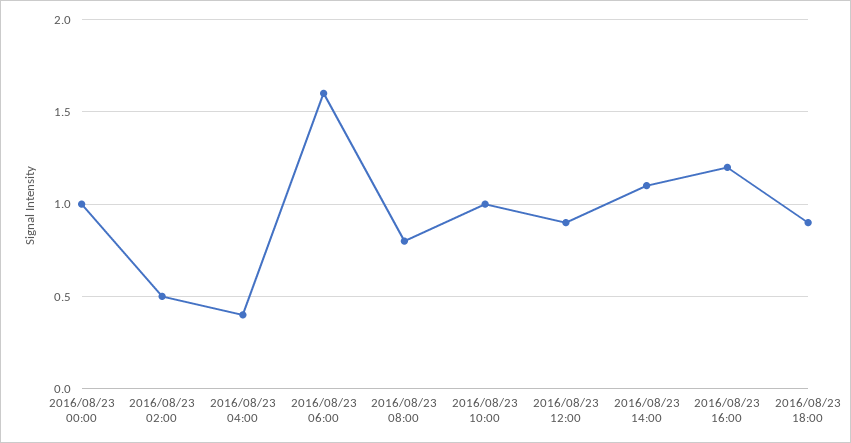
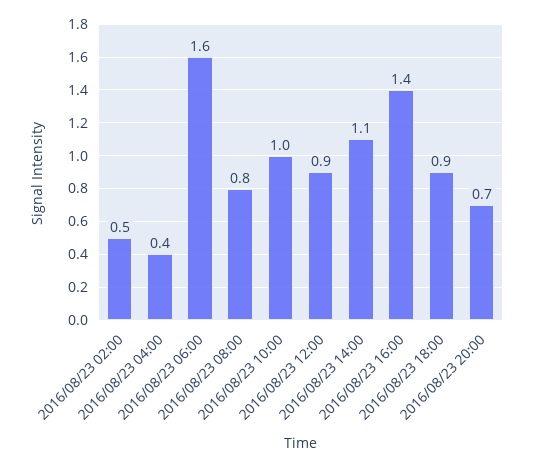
2016/08/23 00:00: 1 -> none
2016/08/23 16:00: 1.2 -> 1.4
2016/08/23 20:00: none -> 0.7

